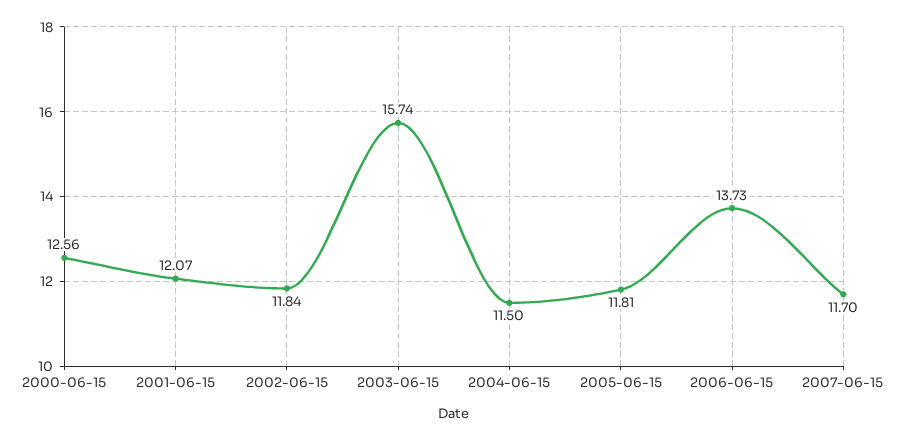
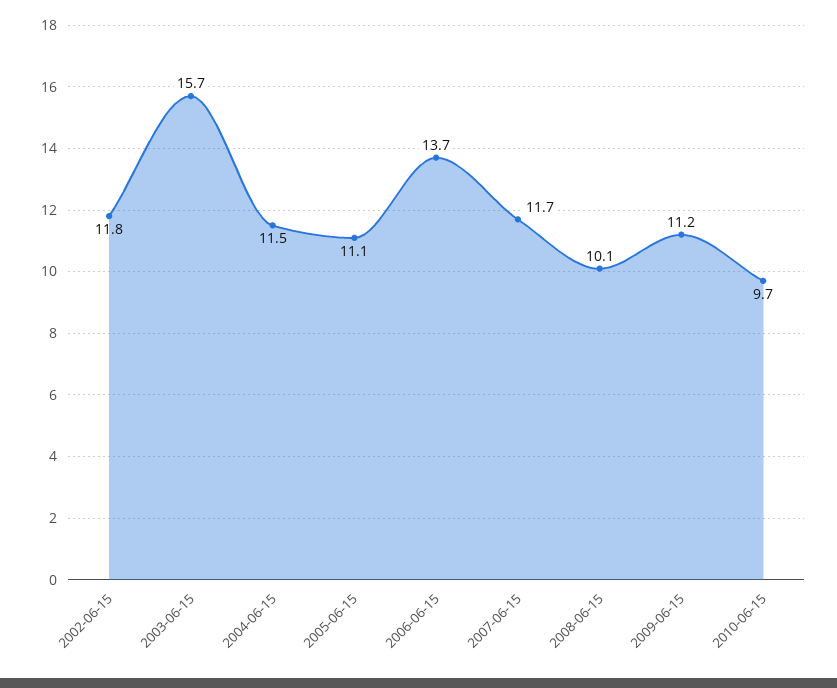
2000-06-15: 12.56 -> none
2001-06-15: 12.07 -> none
2005-06-15: 11.81 -> 11.1
2008-06-15: none -> 10.1
2009-06-15: none -> 11.2
2010-06-15: none -> 9.7

